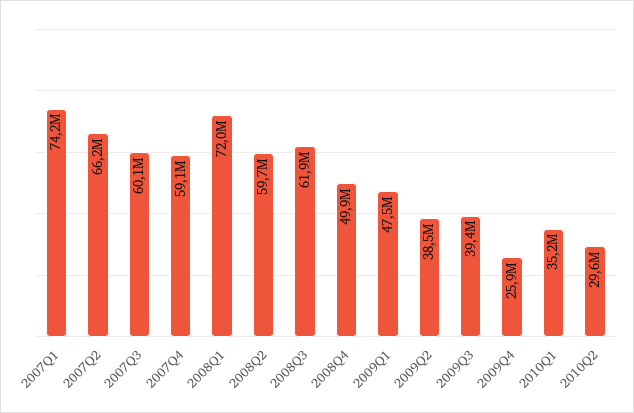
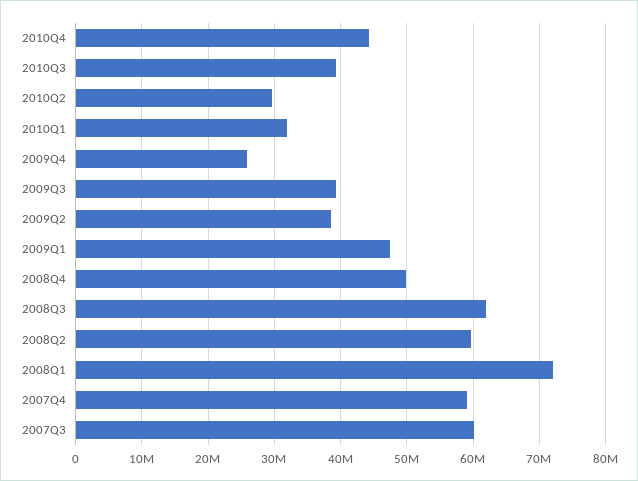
2007Q1: 74200000 -> none
2007Q2: 66200000 -> none
2010Q1: 35200000 -> 32000000
2010Q4: none -> 44000000
2010Q3: none -> 39000000

